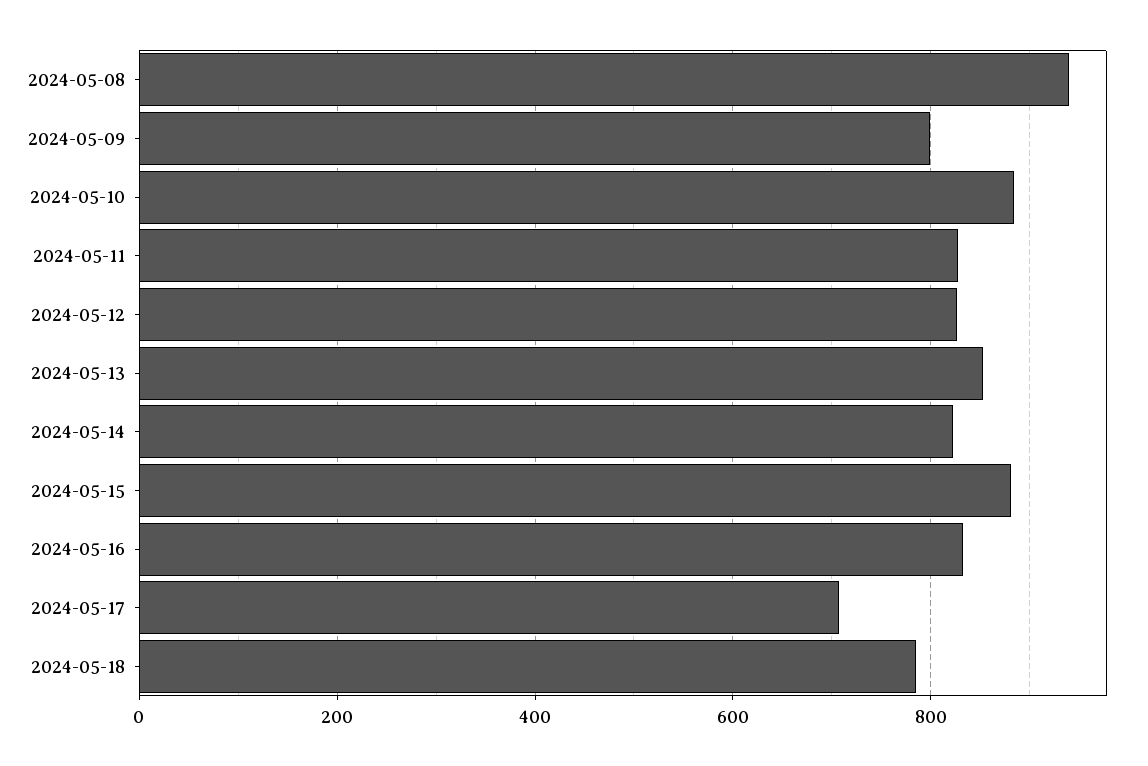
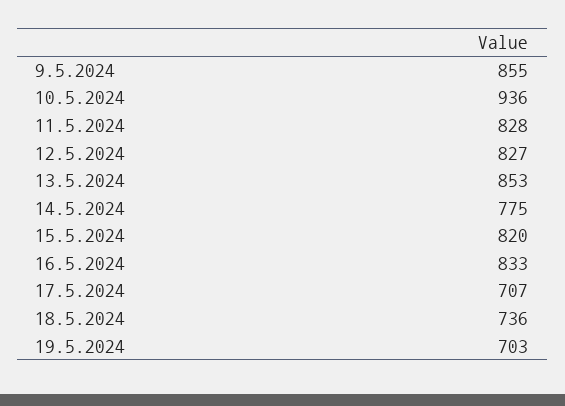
2024-05-08: 940 -> none
2024-05-09: 800 -> 855
2024-05-10: 880 -> 936
2024-05-14: 820 -> 775
2024-05-15: 880 -> 820
2024-05-18: 780 -> 736
19.5.2024: none -> 703

